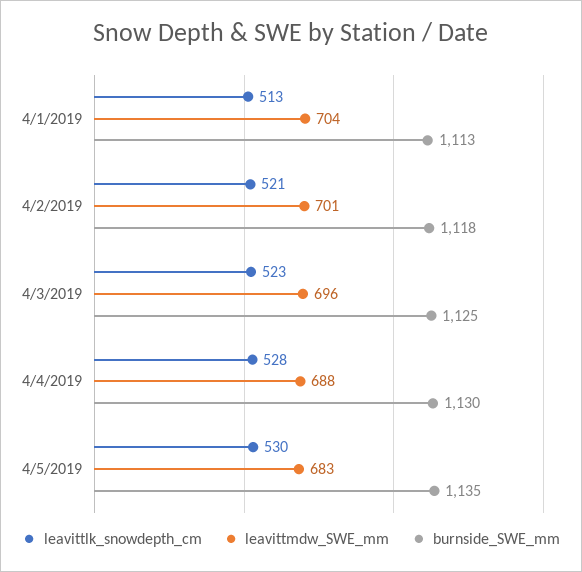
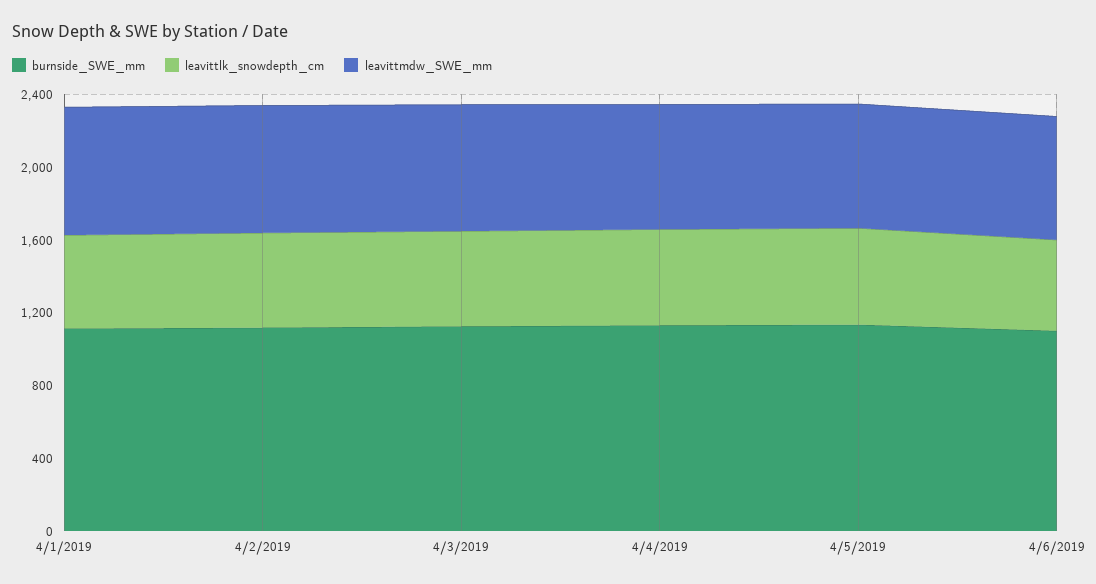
burnside_SWE_mm, 4/6/2019: none -> 1100
leavittlk_snowdepth_cm, 4/6/2019: none -> 500
leavittmdw_SWE_mm, 4/6/2019: none -> 700

